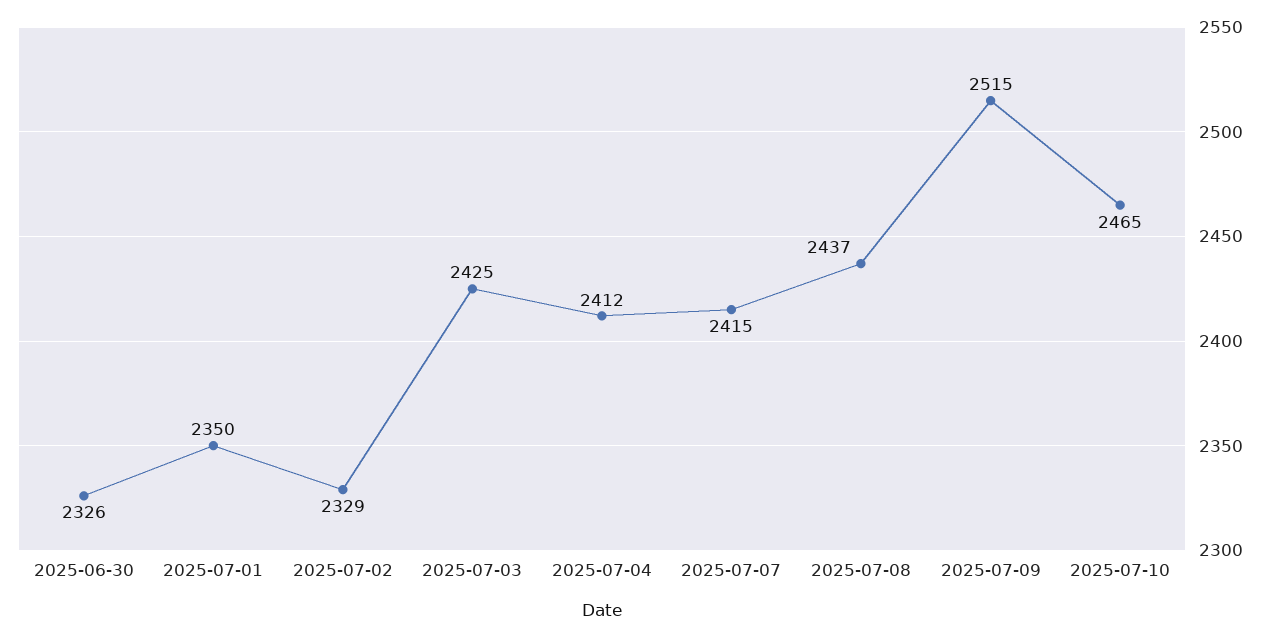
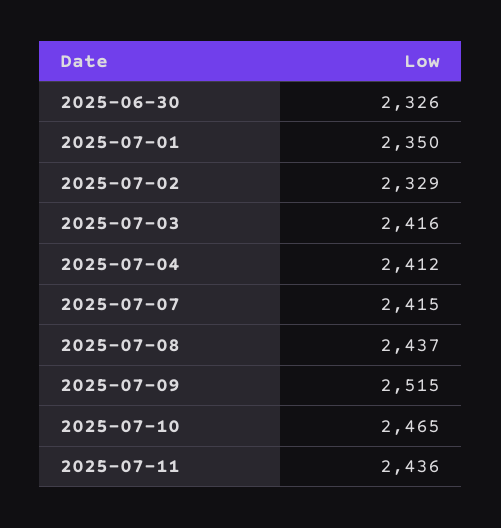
2025-07-03: 2425 -> 2416
2025-07-11: none -> 2436

